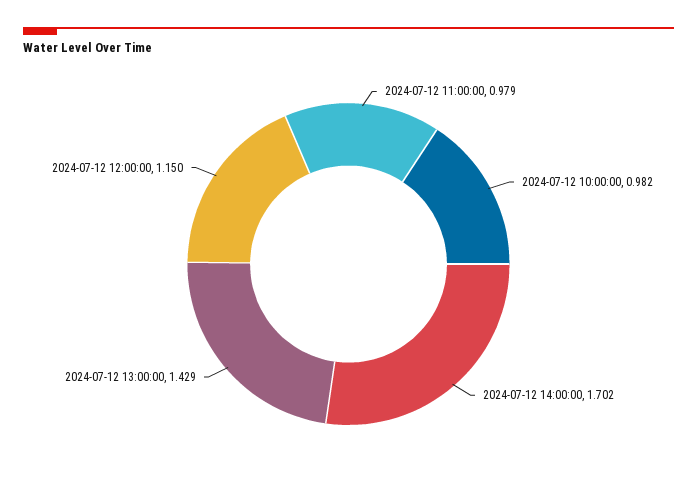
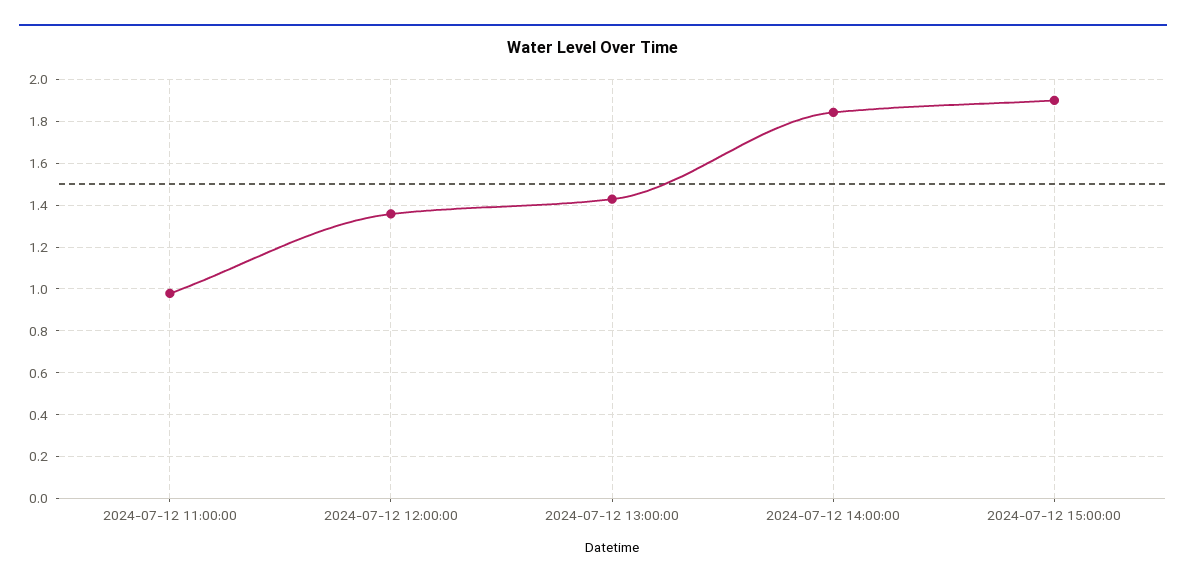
2024-07-12 10:00:00: 0.982 -> none
2024-07-12 14:00:00: 1.702 -> 1.85
2024-07-12 12:00:00: 1.15 -> 1.35
2024-07-12 15:00:00: none -> 1.9

